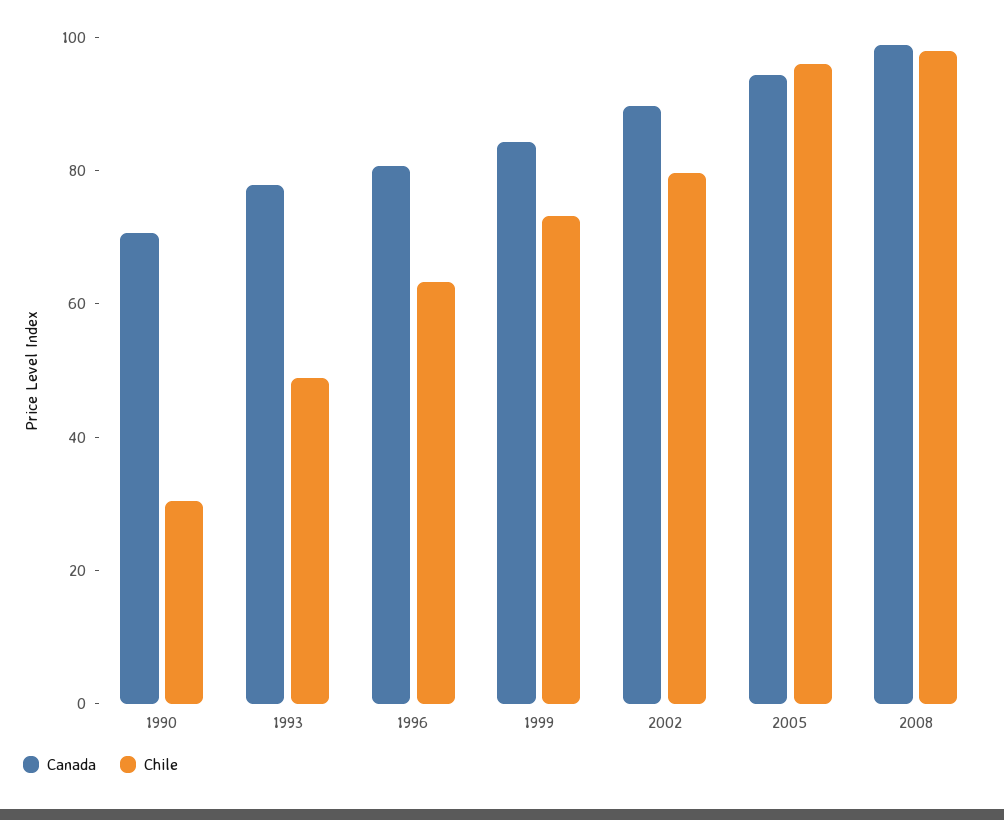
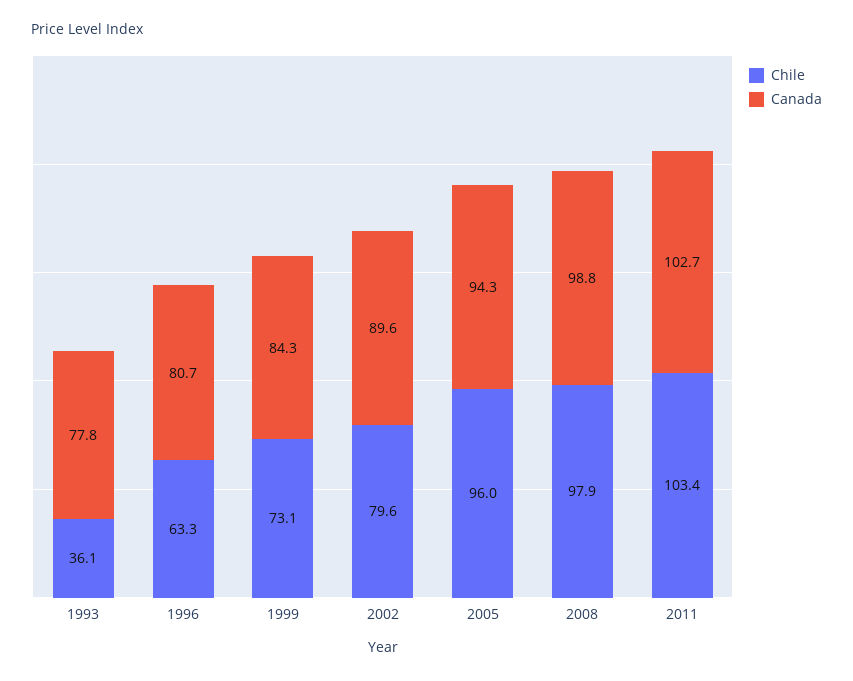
Canada, 1990: 70 -> none
Chile, 1990: 30 -> none
Chile, 1993: 50 -> 36.1
Chile, 2011: none -> 103.4
Canada, 2011: none -> 102.7

